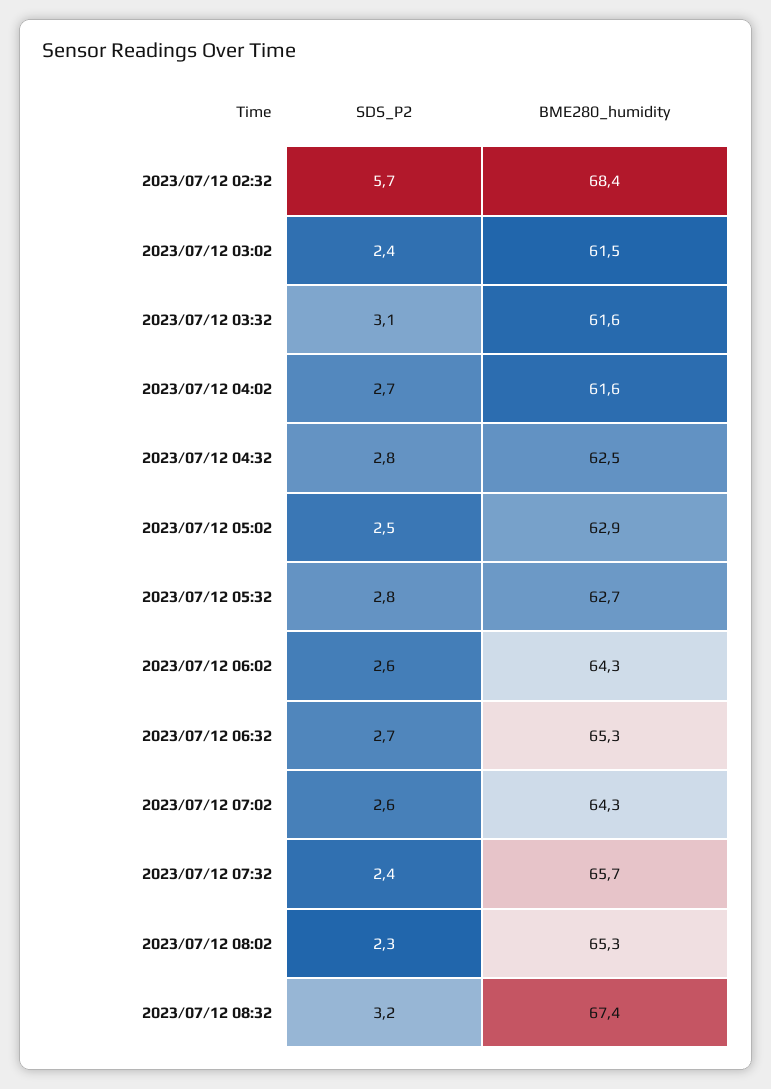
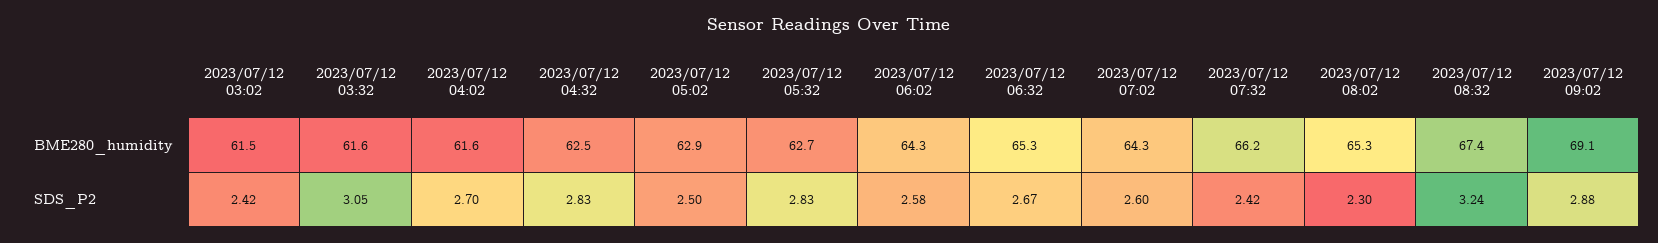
SDS_P2, 2023/07/12 02:32: 5.7 -> none
BME280_humidity, 2023/07/12 02:32: 68.4 -> none
BME280_humidity, 2023/07/12 07:32: 65.7 -> 66.2
BME280_humidity, 2023/07/12 09:02: none -> 69.1
SDS_P2, 2023/07/12 09:02: none -> 2.88

